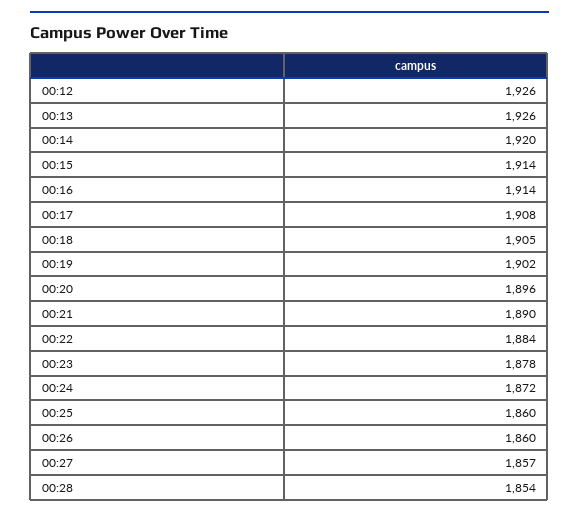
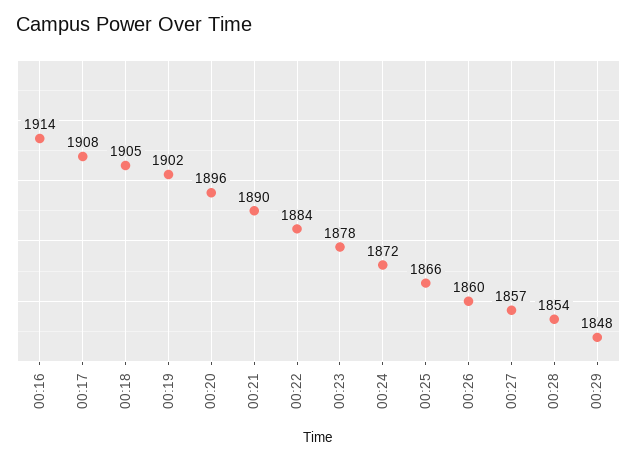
00:12: 1926 -> none
00:13: 1926 -> none
00:14: 1920 -> none
00:15: 1914 -> none
00:25: 1860 -> 1866
00:29: none -> 1848

